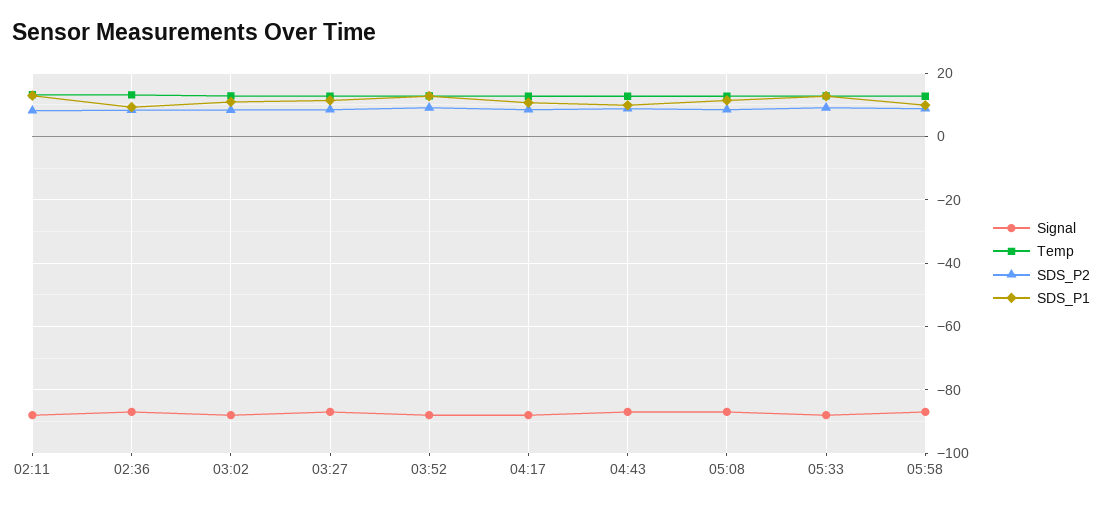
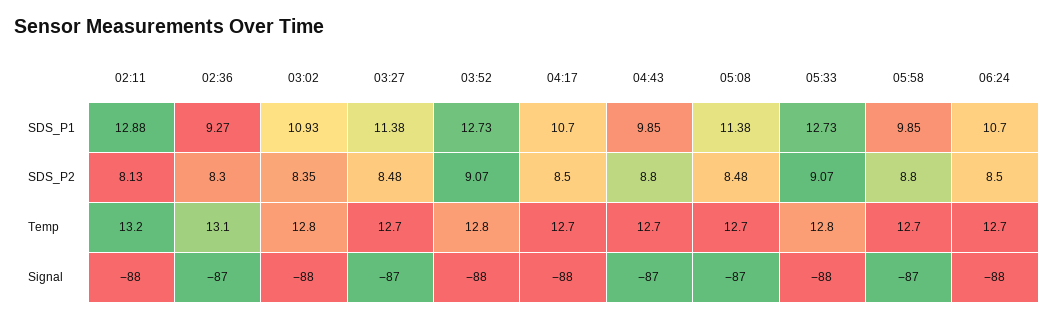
SDS_P1, 06:24: none -> 10.7
SDS_P2, 06:24: none -> 8.5
Temp, 06:24: none -> 12.7
Signal, 06:24: none -> -88

